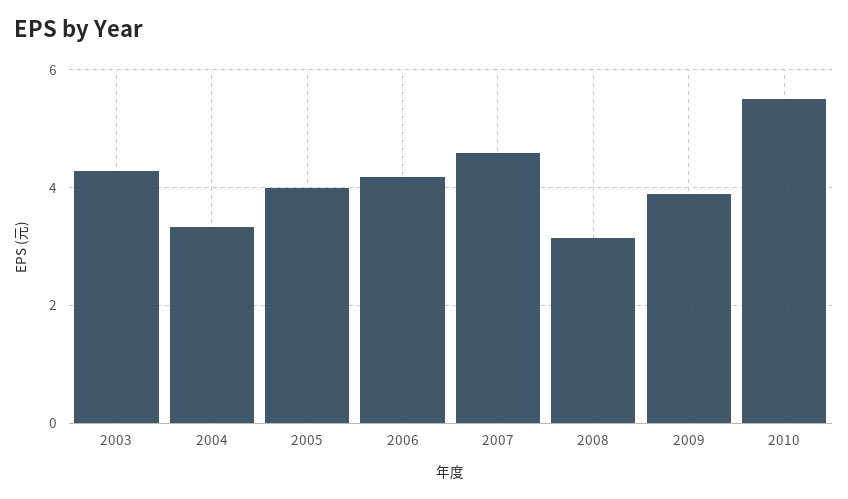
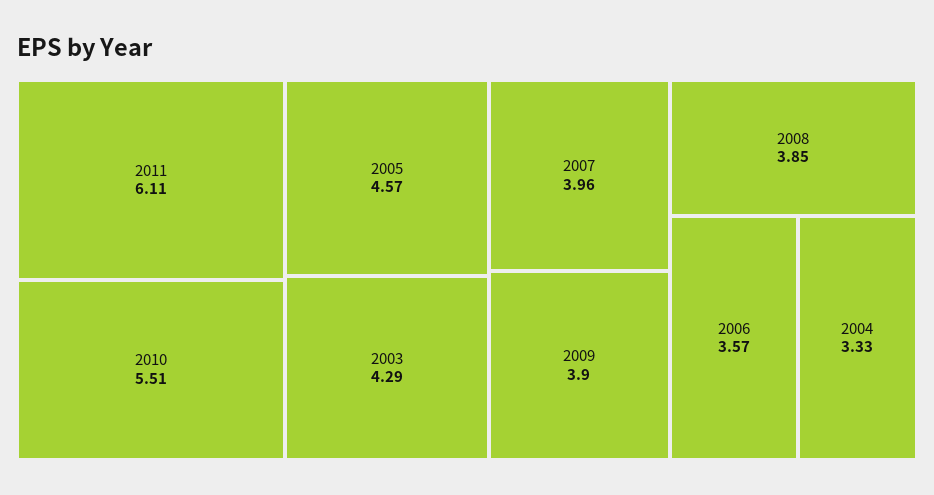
2005: 4 -> 4.57
2006: 4.2 -> 3.57
2007: 4.6 -> 3.96
2008: 3.2 -> 3.85
2011: none -> 6.11

